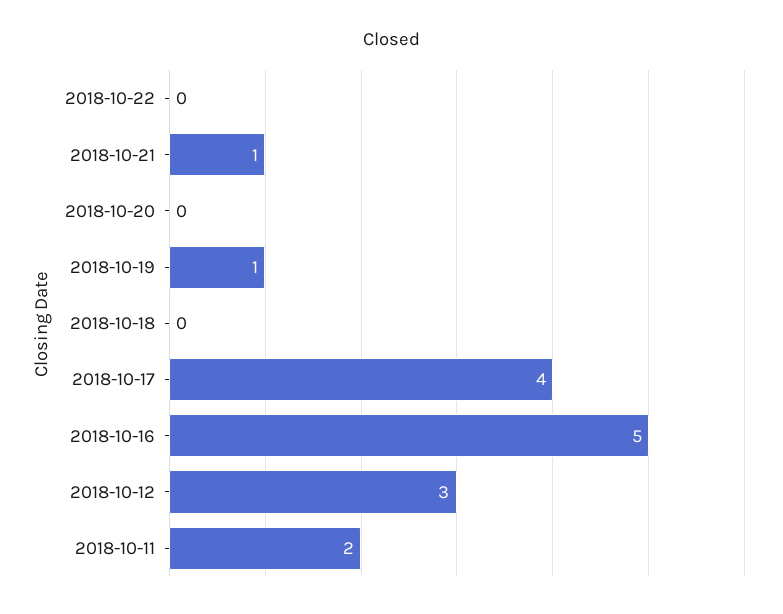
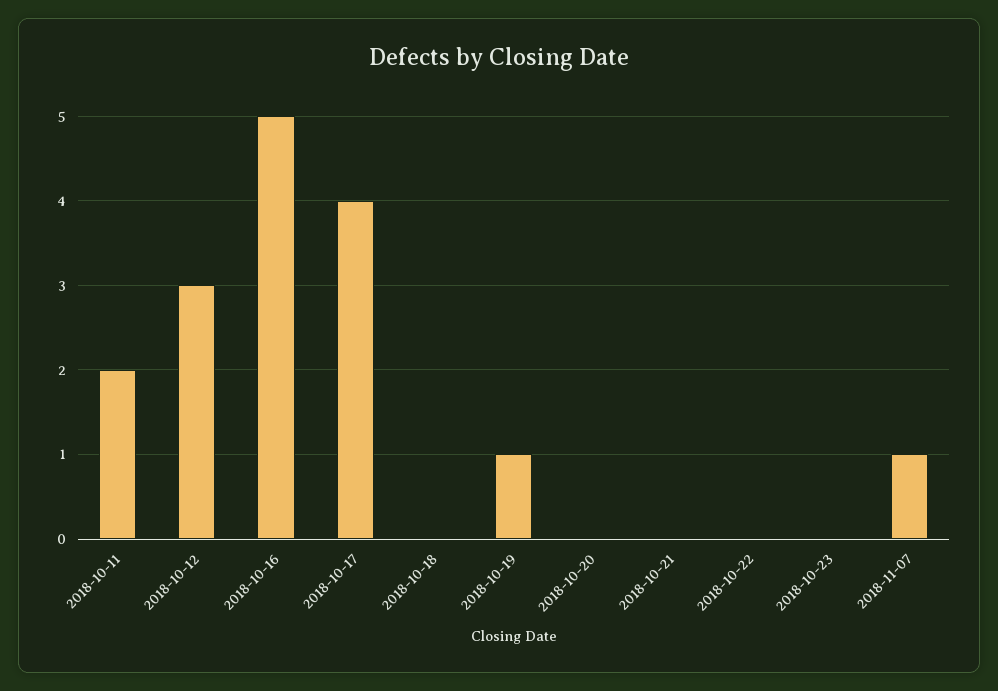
2018-10-21: 1 -> 0
2018-10-23: none -> 0
2018-11-07: none -> 1

